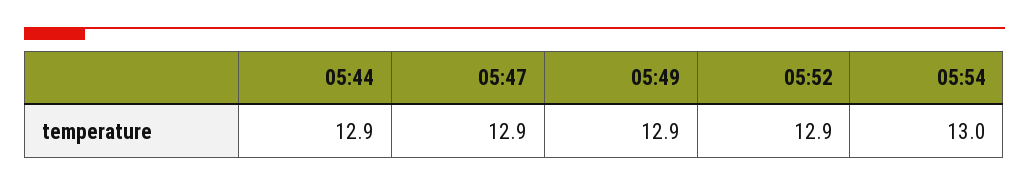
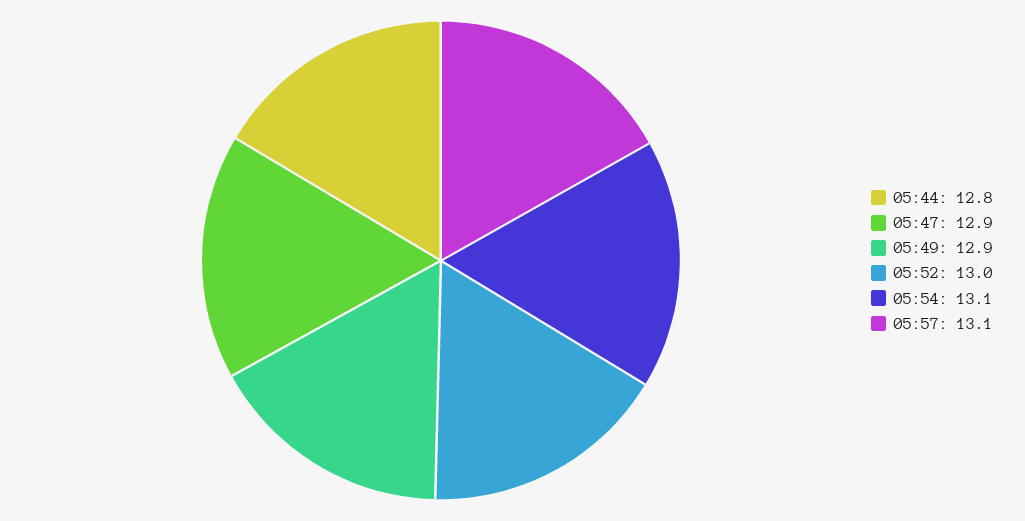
05:44: 12.9 -> 12.8
05:52: 12.9 -> 13
05:54: 13 -> 13.1
05:57: none -> 13.1

